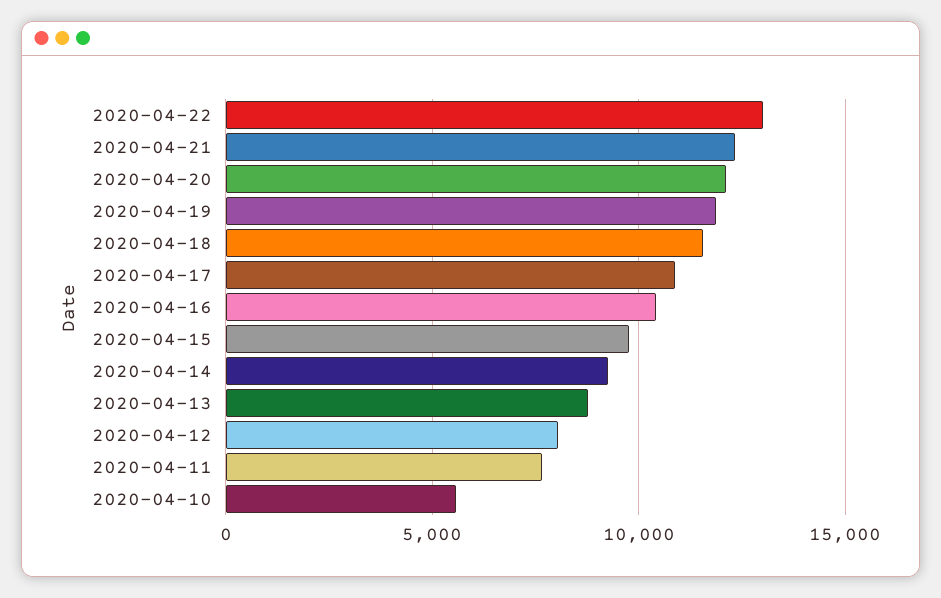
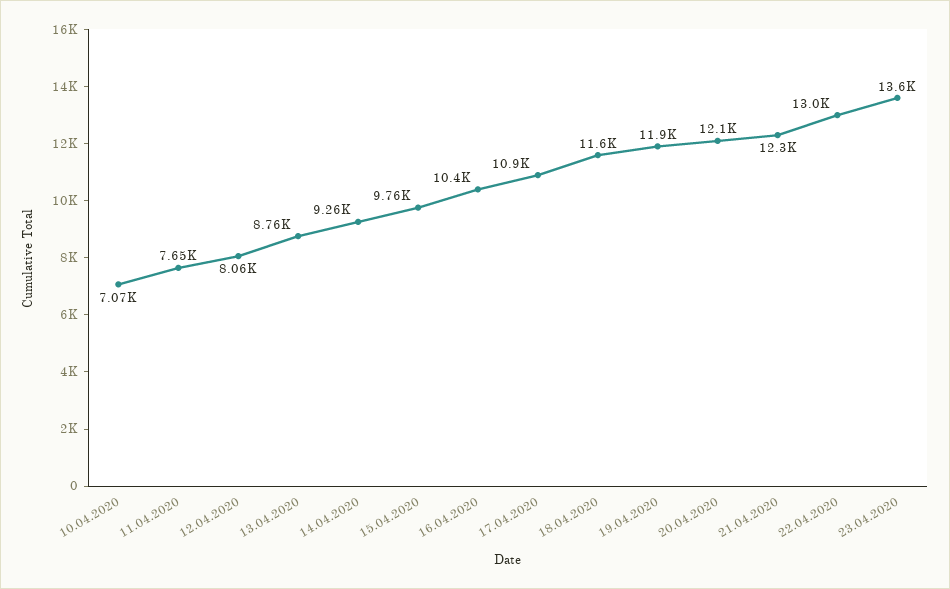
2020-04-10: 5500 -> 7070
23.04.2020: none -> 13600

